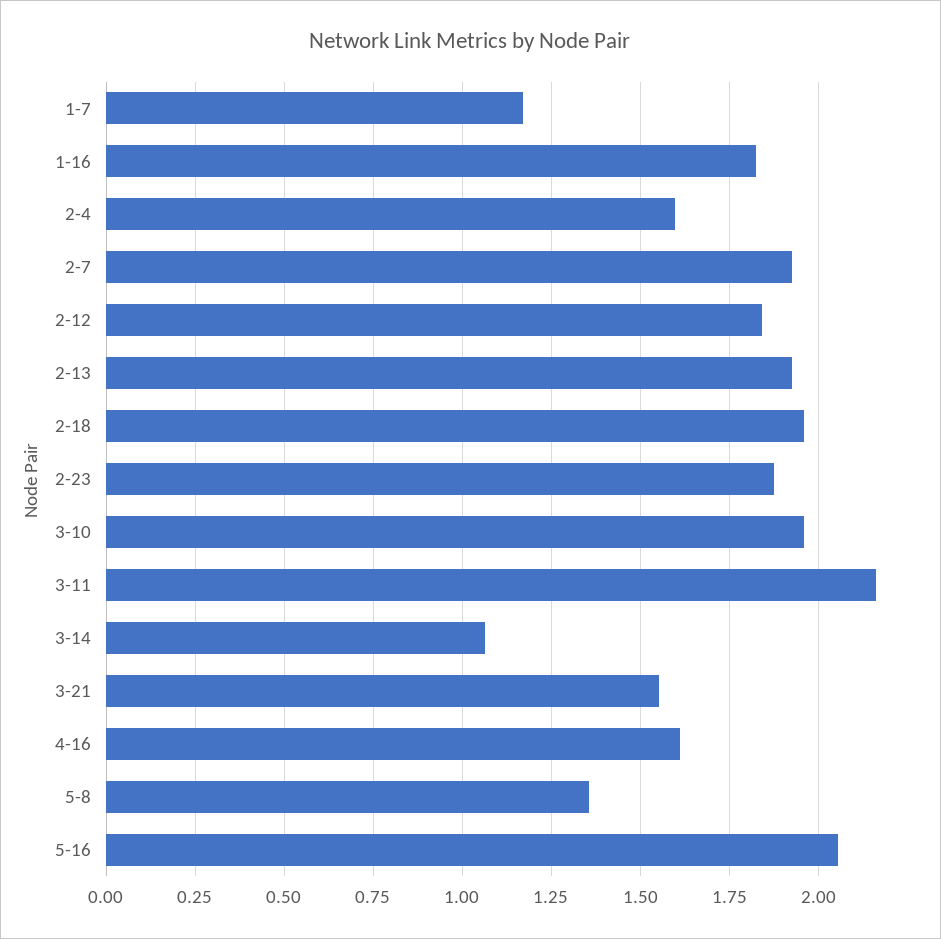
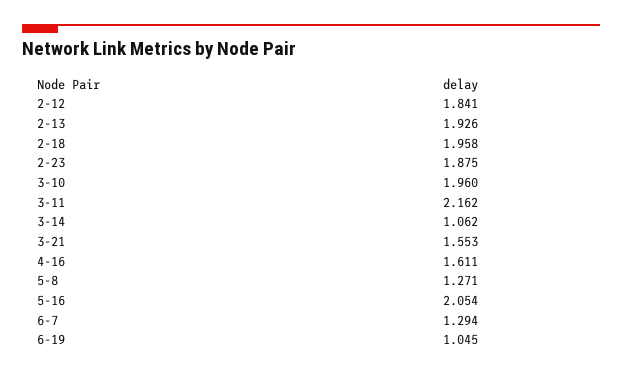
1-7: 1.175 -> none
1-16: 1.825 -> none
2-4: 1.6 -> none
2-7: 1.925 -> none
5-8: 1.35 -> 1.271
6-7: none -> 1.294
6-19: none -> 1.045

